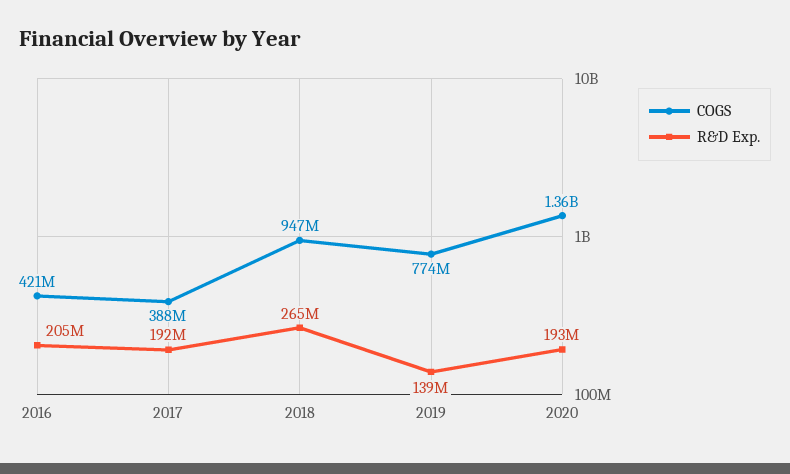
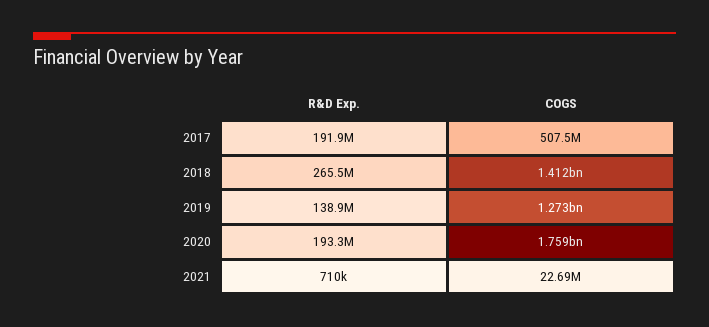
COGS, 2016: 421000000 -> none
R&D Exp., 2016: 205000000 -> none
COGS, 2017: 388000000 -> 507500000
COGS, 2018: 947000000 -> 1412000000
COGS, 2019: 774000000 -> 1273000000
COGS, 2020: 1360000000 -> 1759000000
R&D Exp., 2021: none -> 710000
COGS, 2021: none -> 22690000

